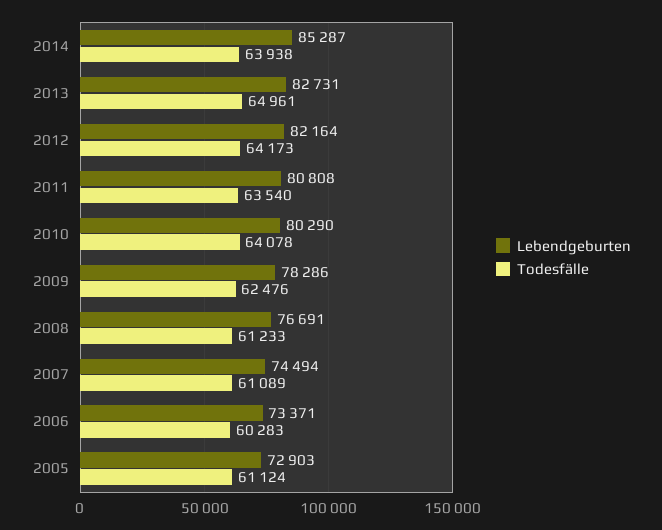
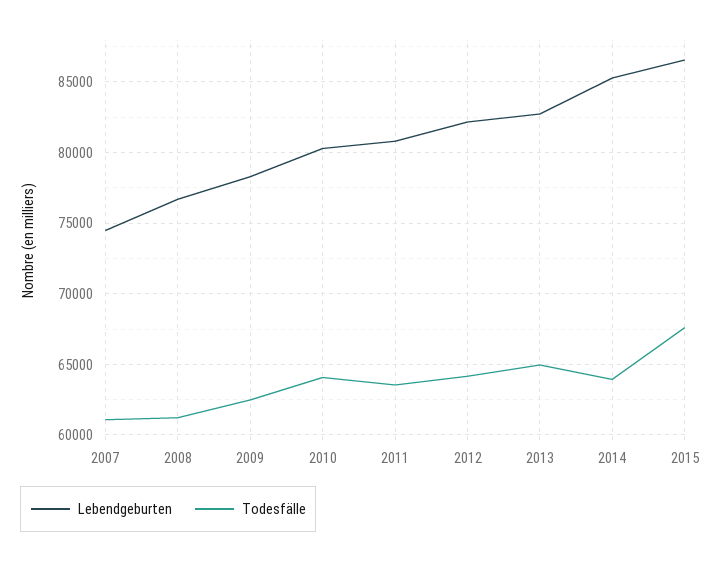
Lebendgeburten, 2006: 73371 -> none
Todesfälle, 2006: 60283 -> none
Lebendgeburten, 2005: 72903 -> none
Todesfälle, 2005: 61124 -> none
Lebendgeburten, 2015: none -> 86500
Todesfälle, 2015: none -> 67500

